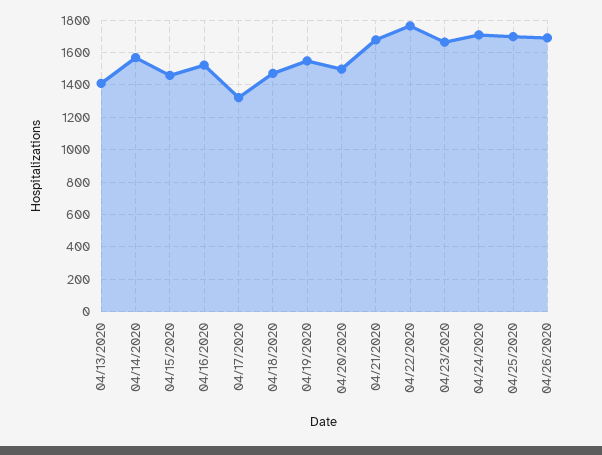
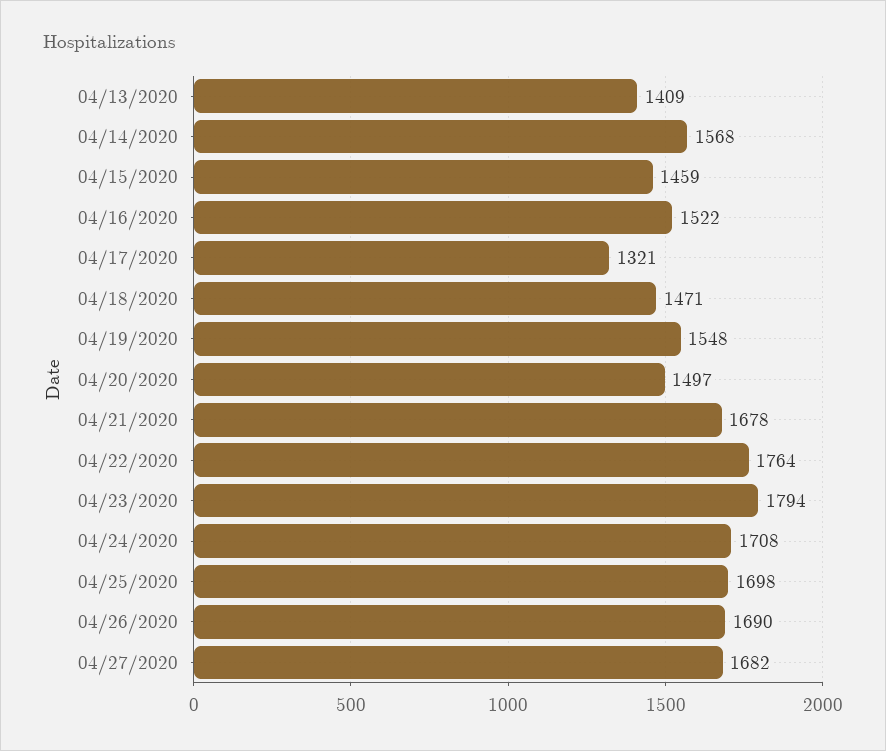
04/23/2020: 1650 -> 1794
04/27/2020: none -> 1682

